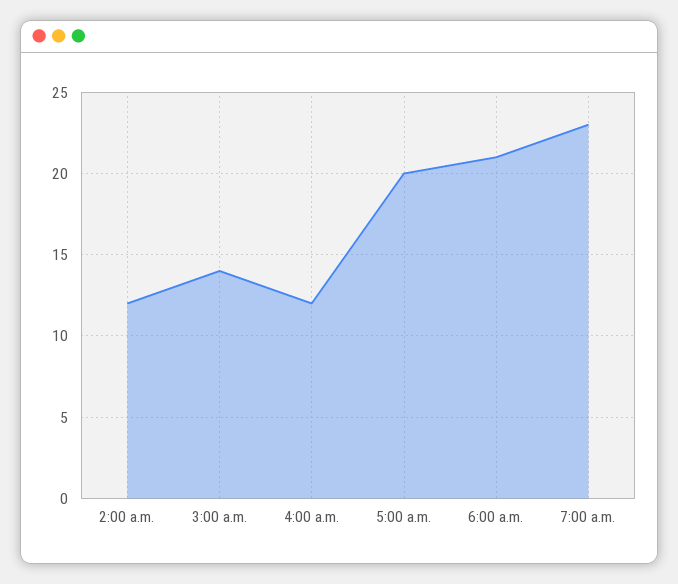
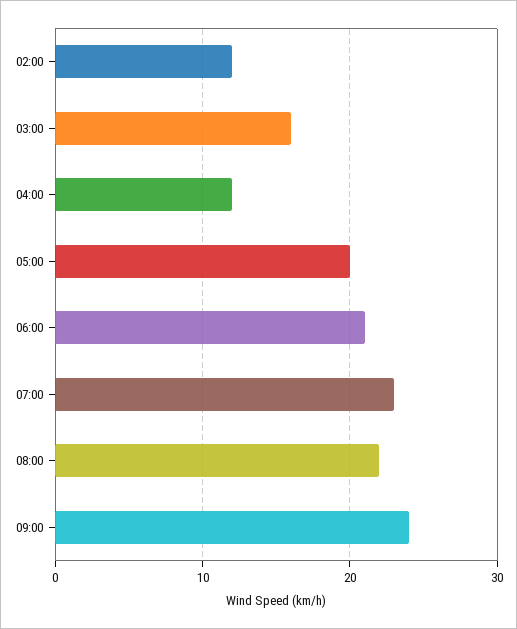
3:00 a.m.: 14 -> 16
08:00: none -> 22
09:00: none -> 24

